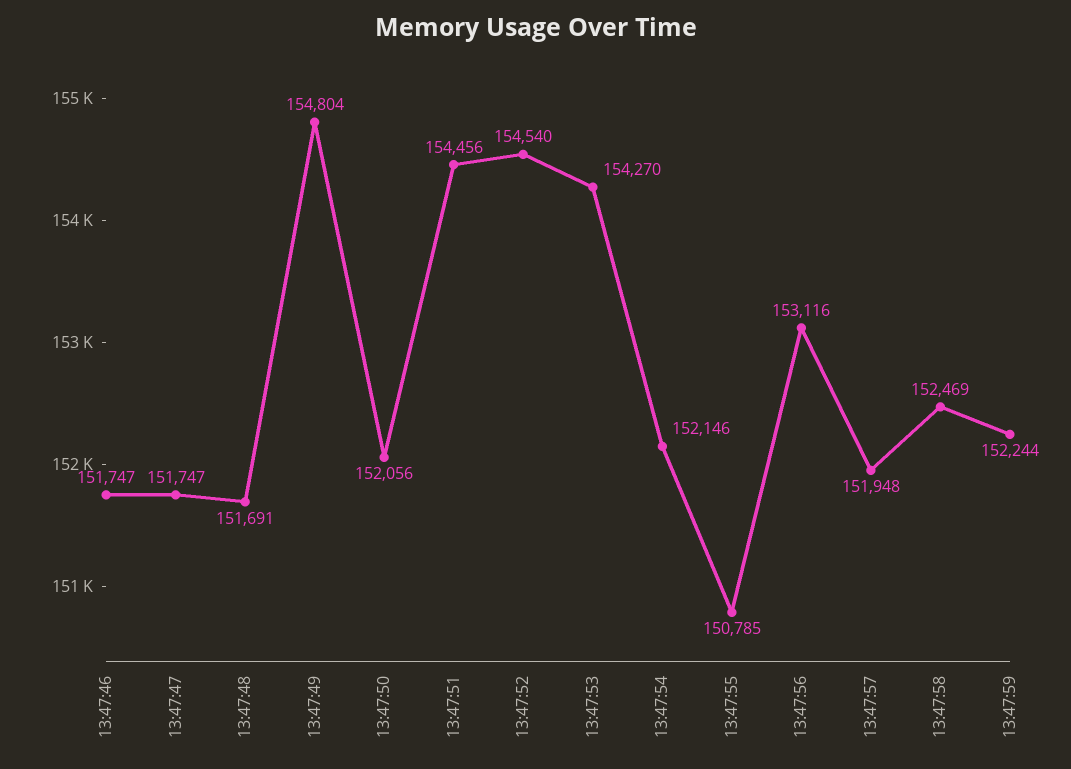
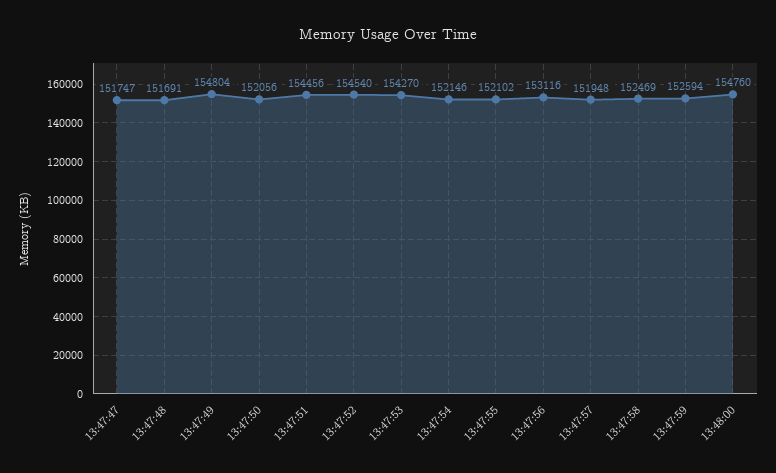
13:47:46: 151747 -> none
13:47:55: 150785 -> 152102
13:47:59: 152244 -> 152594
13:48:00: none -> 154760

